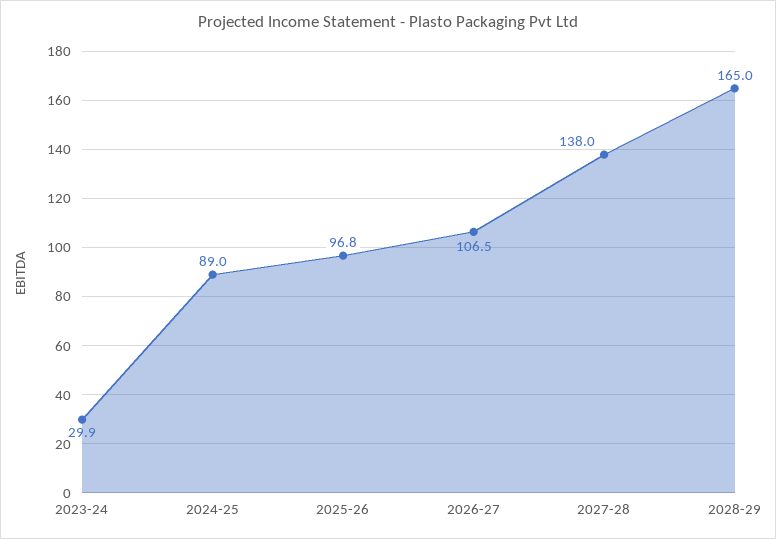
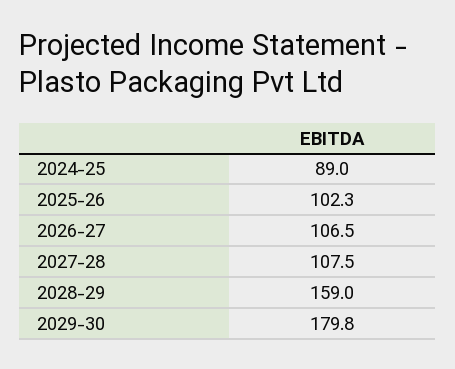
2023-24: 29.9 -> none
2025-26: 96.8 -> 102.3
2027-28: 138 -> 107.5
2028-29: 165 -> 159
2029-30: none -> 179.8

